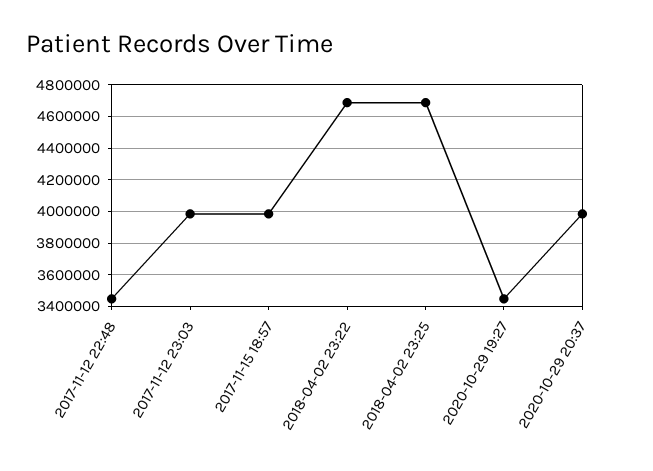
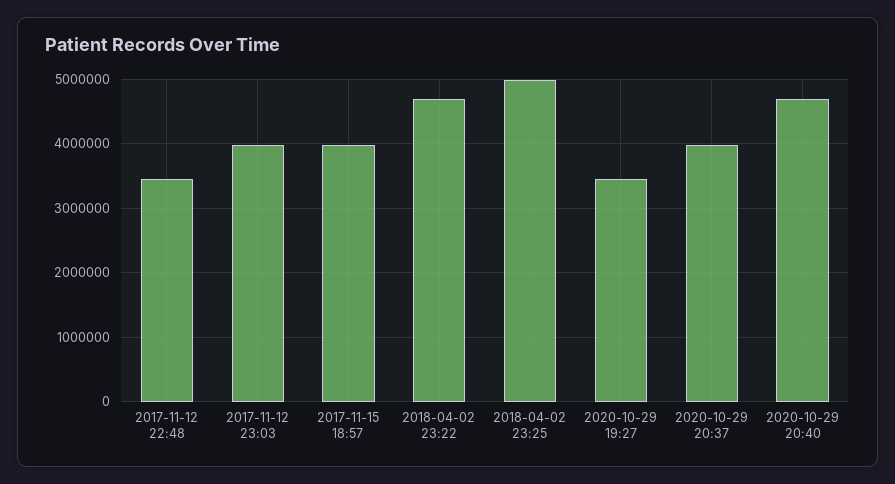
2018-04-02 23:25: 4700000 -> 5000000
2020-10-29 20:40: none -> 4700000

